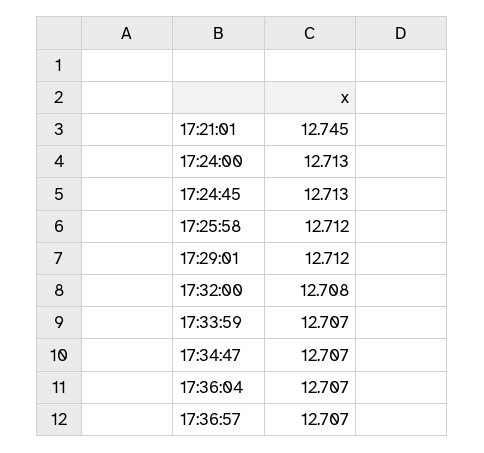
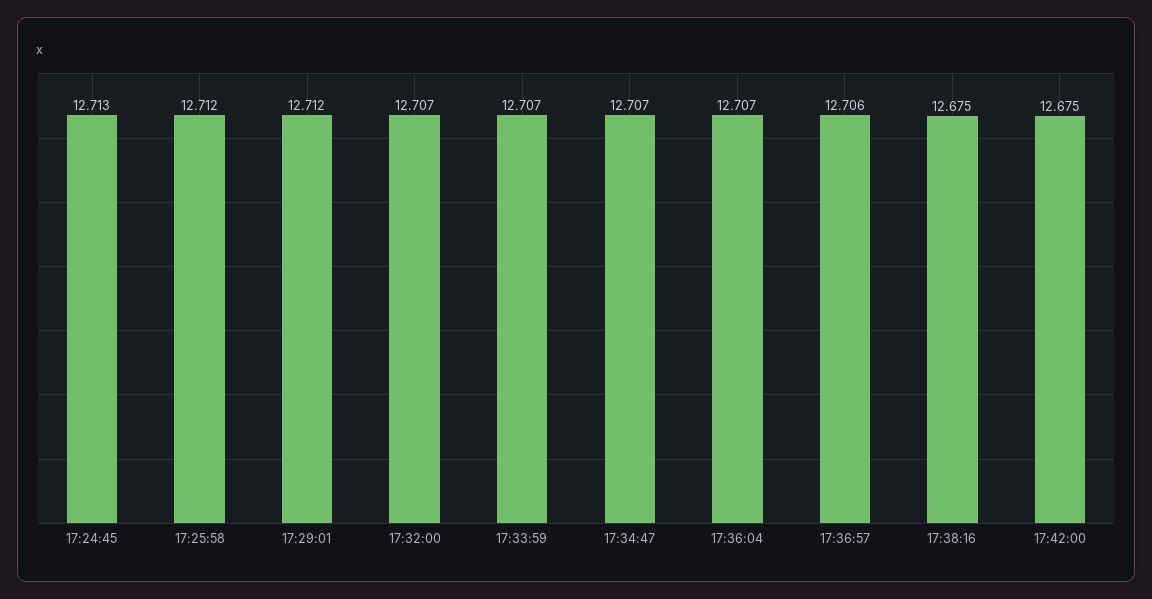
17:21:01: 12.745 -> none
17:24:00: 12.713 -> none
17:32:00: 12.708 -> 12.707
17:36:57: 12.707 -> 12.706
17:38:16: none -> 12.675
17:42:00: none -> 12.675

